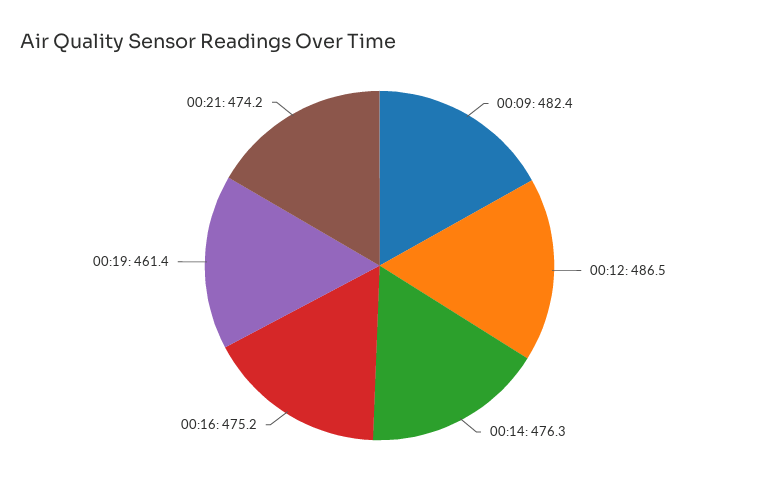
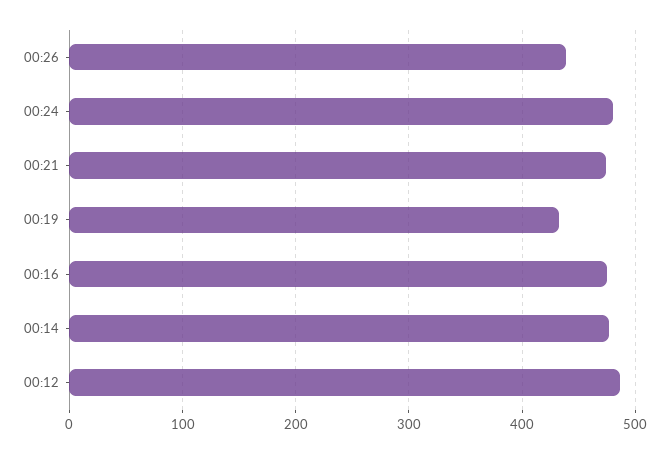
00:09: 482.4 -> none
00:19: 461.4 -> 430
00:26: none -> 440
00:24: none -> 480

